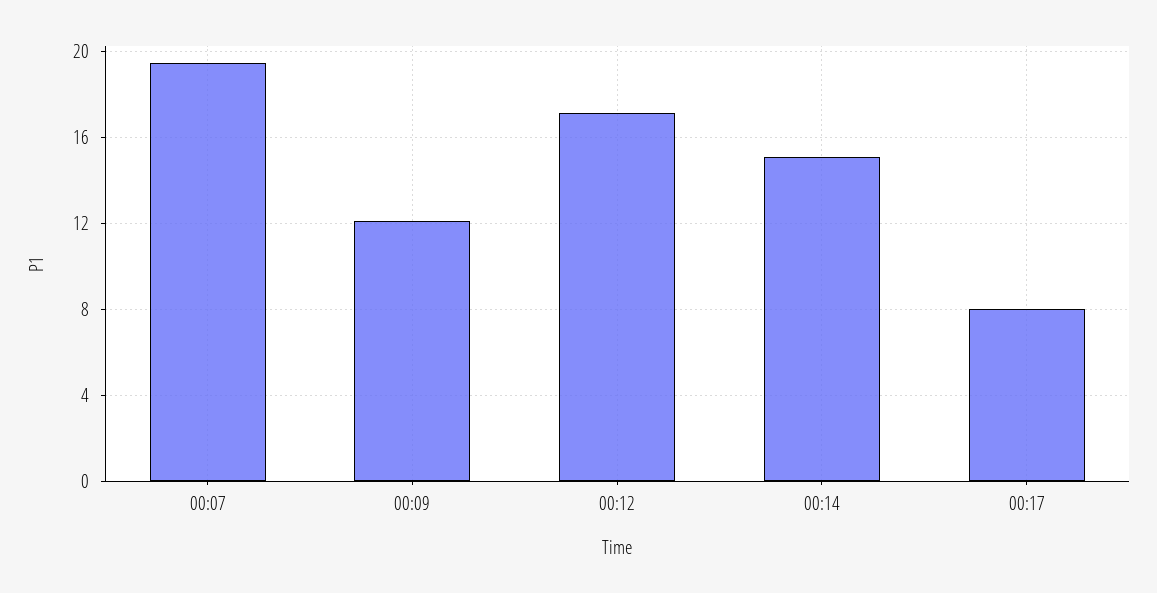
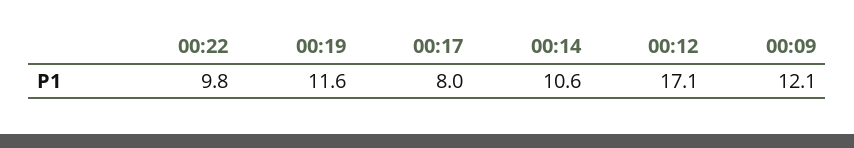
00:07: 19.5 -> none
00:14: 15 -> 10.6
00:22: none -> 9.8
00:19: none -> 11.6

